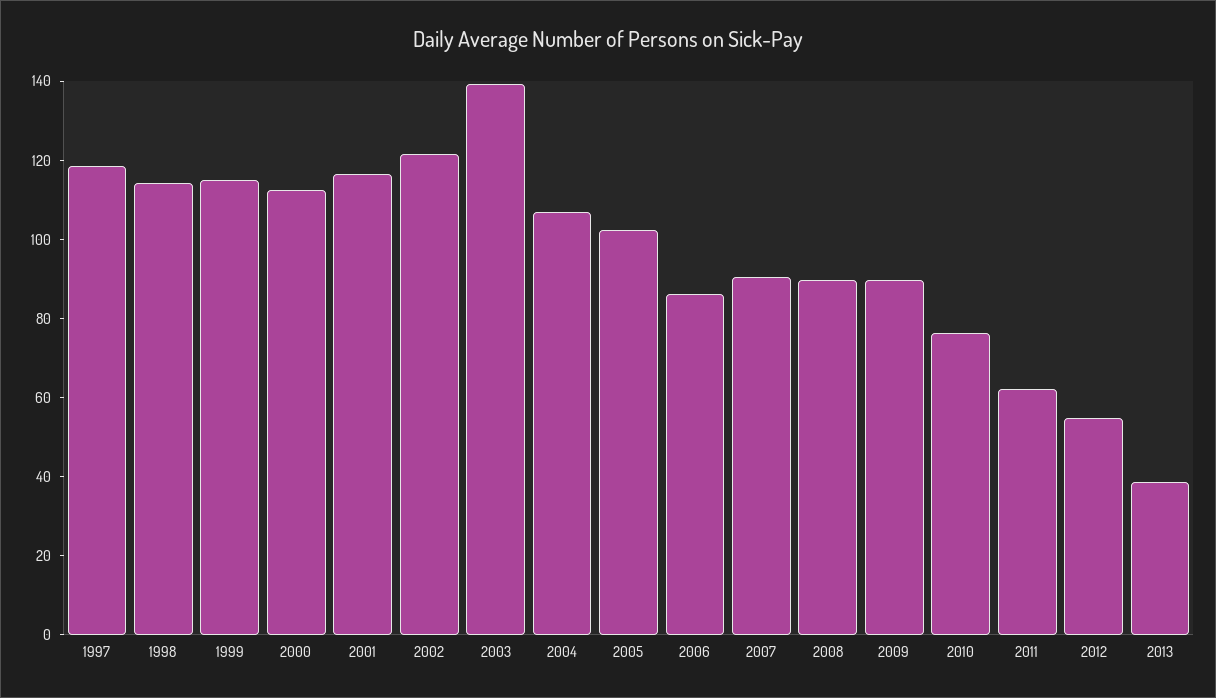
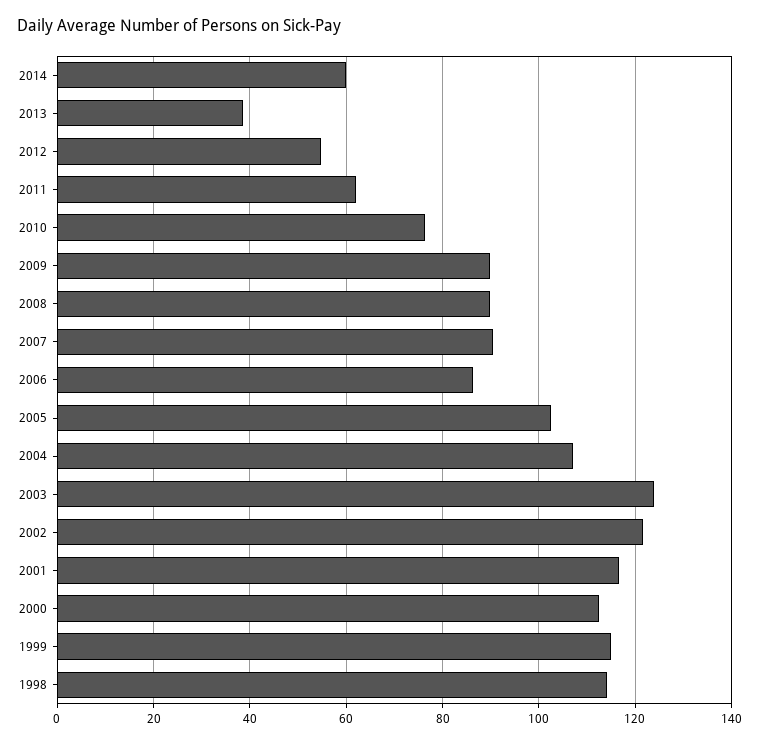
1997: 120 -> none
2003: 140 -> 124
2014: none -> 60

